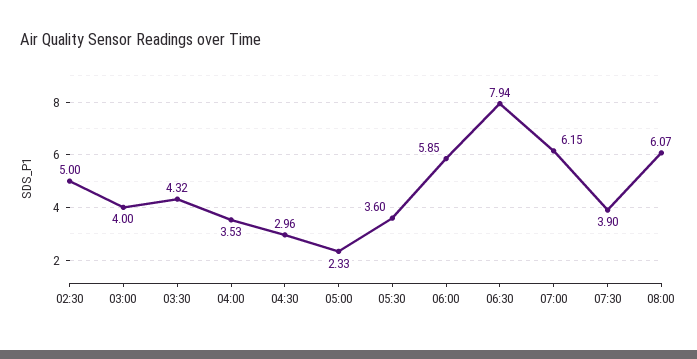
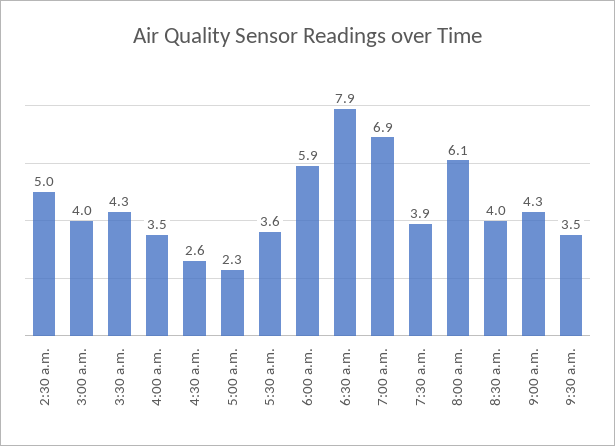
04:30: 2.96 -> 2.6
07:00: 6.15 -> 6.9
8:30 a.m.: none -> 4
9:00 a.m.: none -> 4.3
9:30 a.m.: none -> 3.5

